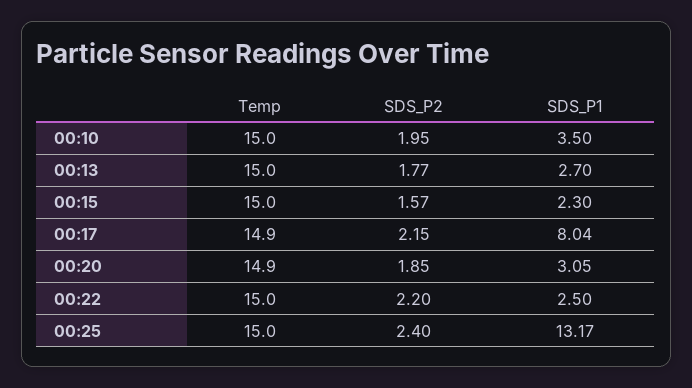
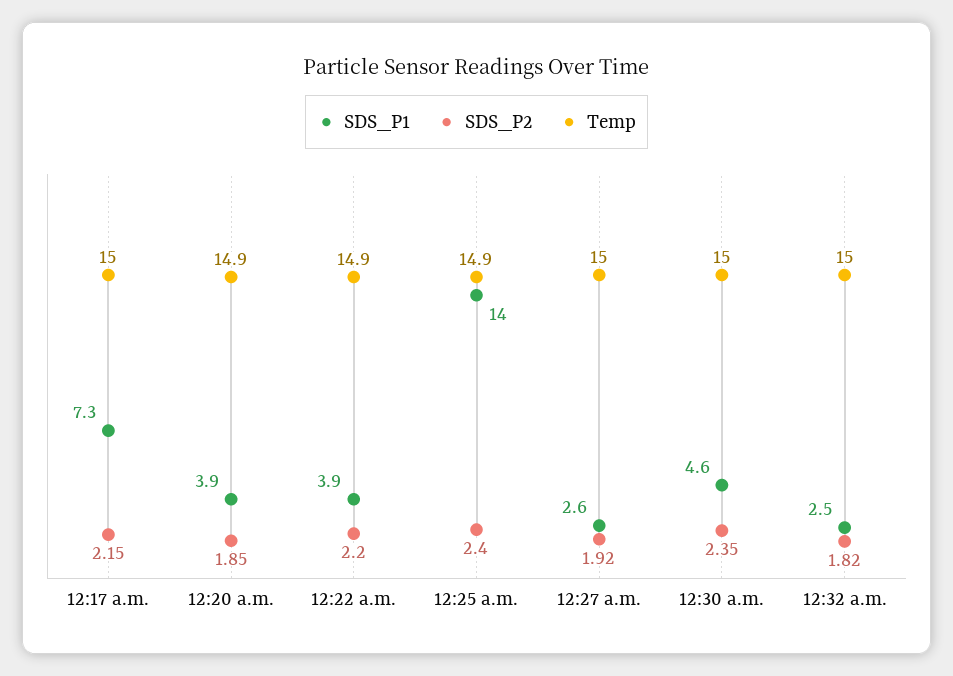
Temp, 00:10: 15 -> none
SDS_P2, 00:10: 1.95 -> none
SDS_P1, 00:10: 3.5 -> none
Temp, 00:13: 15 -> none
SDS_P2, 00:13: 1.77 -> none
SDS_P1, 00:13: 2.7 -> none
Temp, 00:15: 15 -> none
SDS_P2, 00:15: 1.57 -> none
SDS_P1, 00:15: 2.3 -> none
Temp, 00:17: 14.9 -> 15
SDS_P1, 00:17: 8.04 -> 7.3
SDS_P1, 00:20: 3.05 -> 3.9
Temp, 00:22: 15 -> 14.9
SDS_P1, 00:22: 2.5 -> 3.9
Temp, 00:25: 15 -> 14.9
SDS_P1, 00:25: 13.17 -> 14
SDS_P1, 12:27 a.m.: none -> 2.6
SDS_P2, 12:27 a.m.: none -> 1.92
Temp, 12:27 a.m.: none -> 15
SDS_P1, 12:30 a.m.: none -> 4.6
SDS_P2, 12:30 a.m.: none -> 2.35
Temp, 12:30 a.m.: none -> 15
SDS_P1, 12:32 a.m.: none -> 2.5
SDS_P2, 12:32 a.m.: none -> 1.82
Temp, 12:32 a.m.: none -> 15

